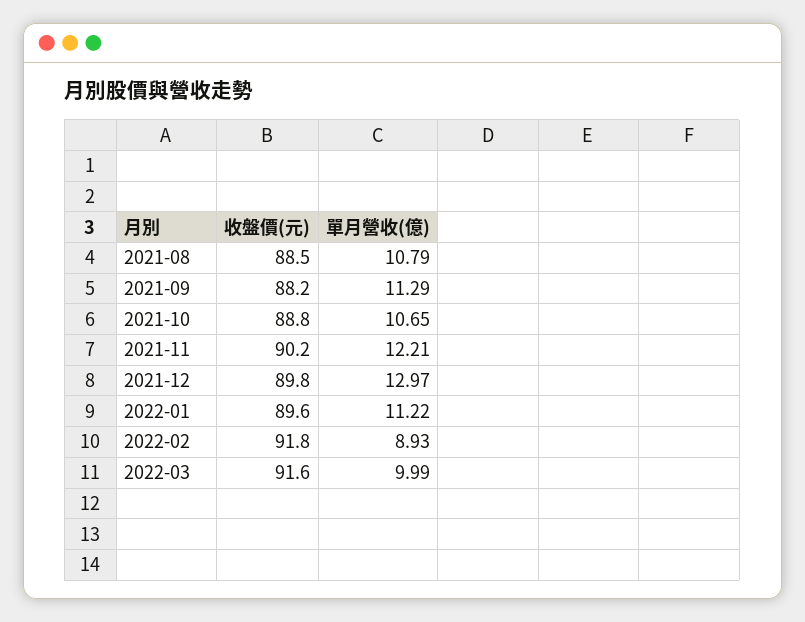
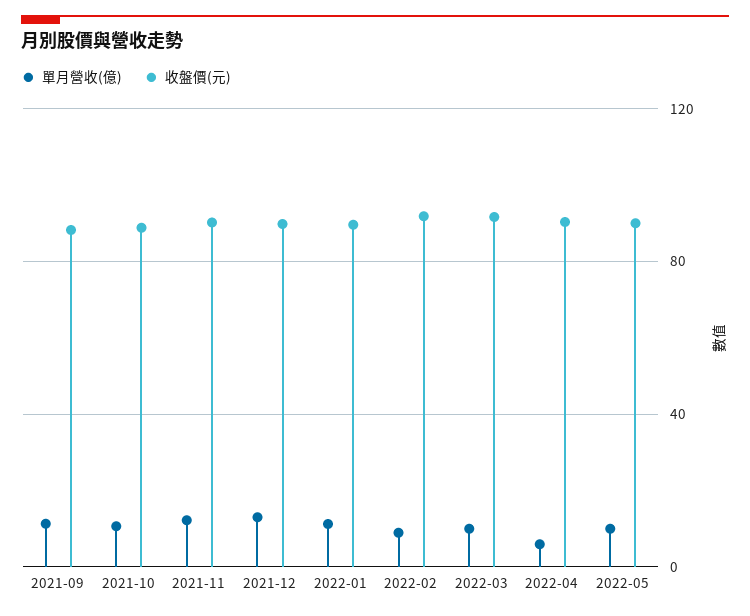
收盤價(元), 2021-08: 88.5 -> none
單月營收(億), 2021-08: 10.79 -> none
單月營收(億), 2022-04: none -> 5
收盤價(元), 2022-04: none -> 90
單月營收(億), 2022-05: none -> 10
收盤價(元), 2022-05: none -> 90

